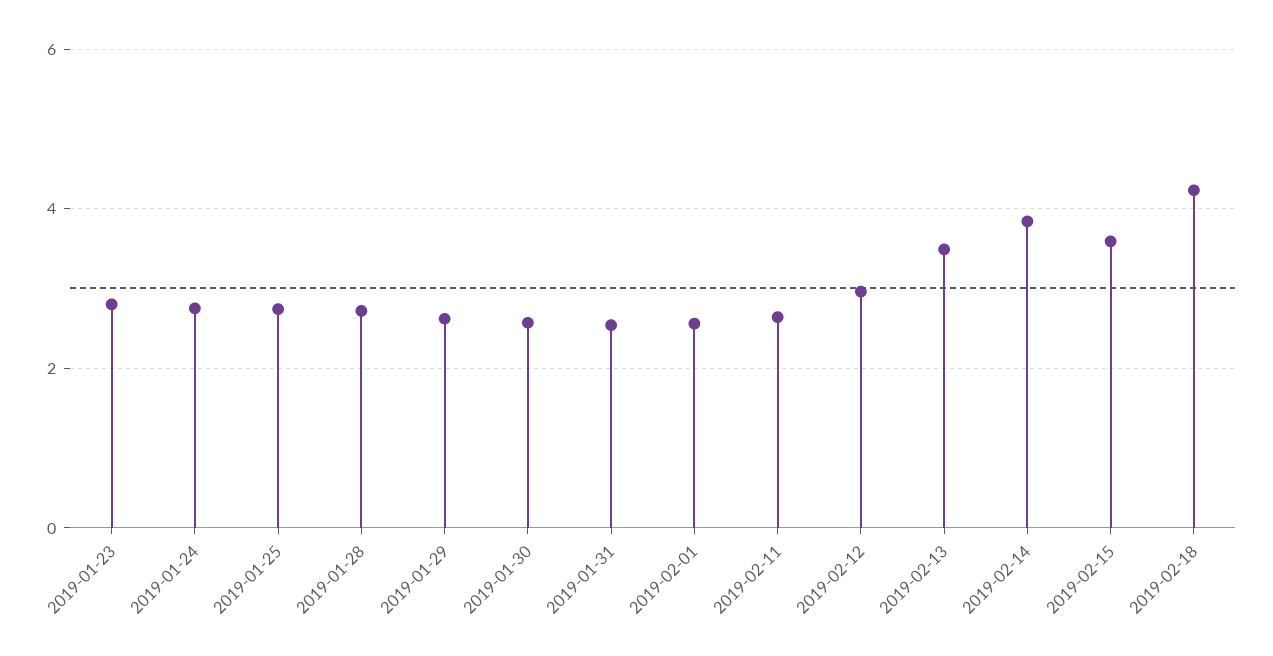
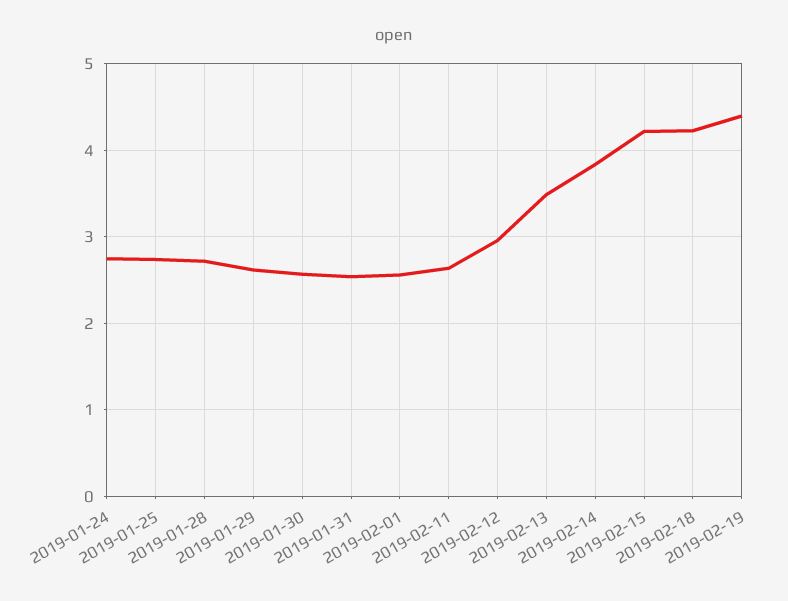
2019-01-23: 2.8 -> none
2019-02-15: 3.6 -> 4.2
2019-02-19: none -> 4.4

